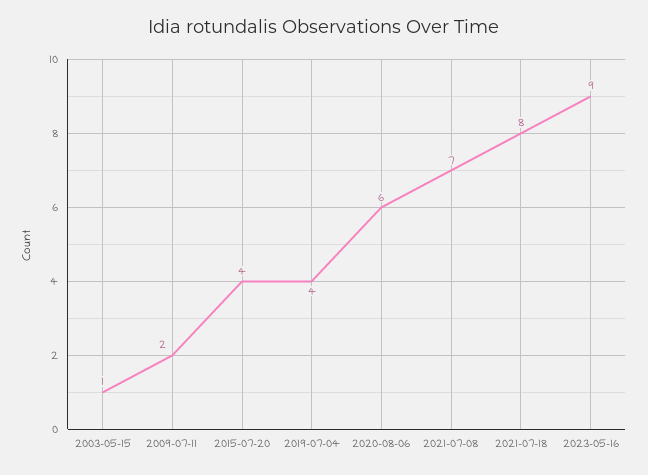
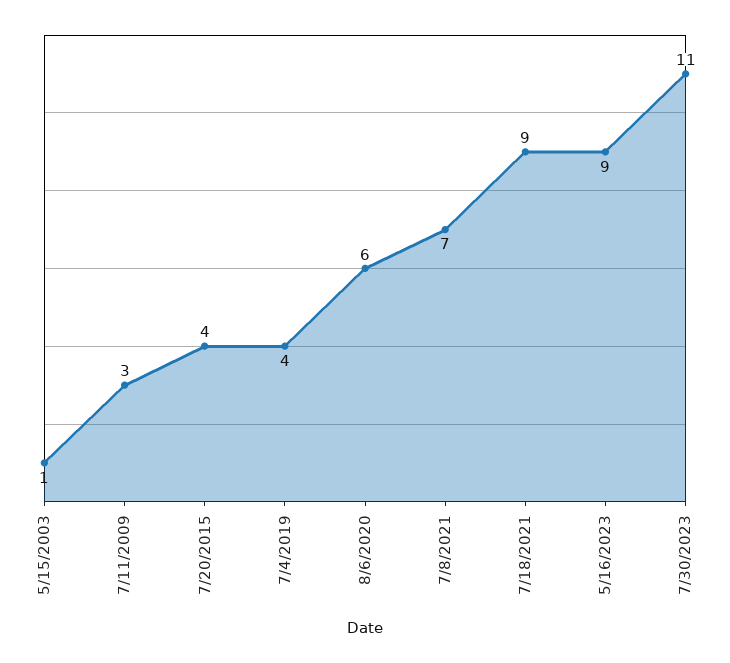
2009-07-11: 2 -> 3
2021-07-18: 8 -> 9
7/30/2023: none -> 11

